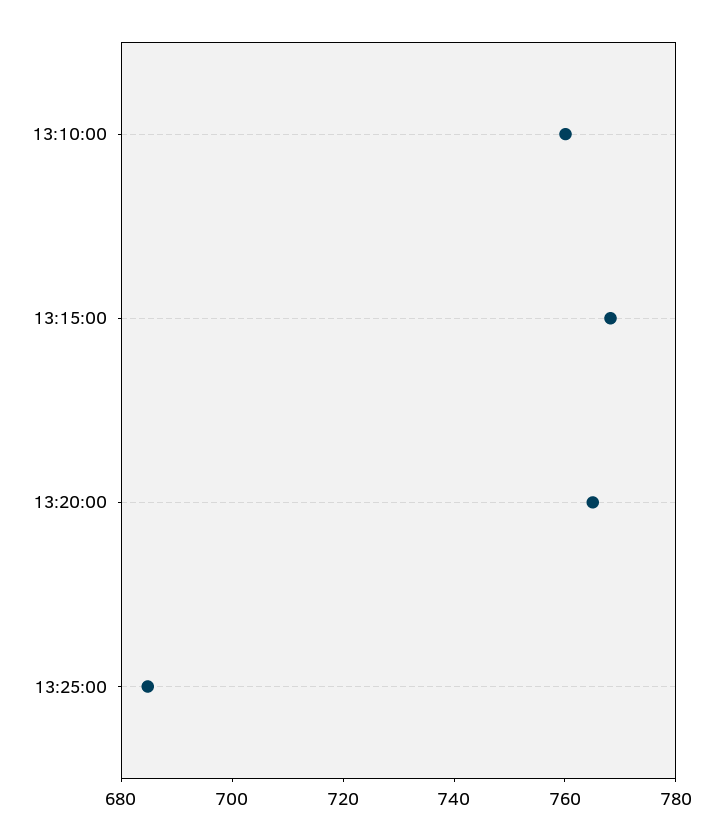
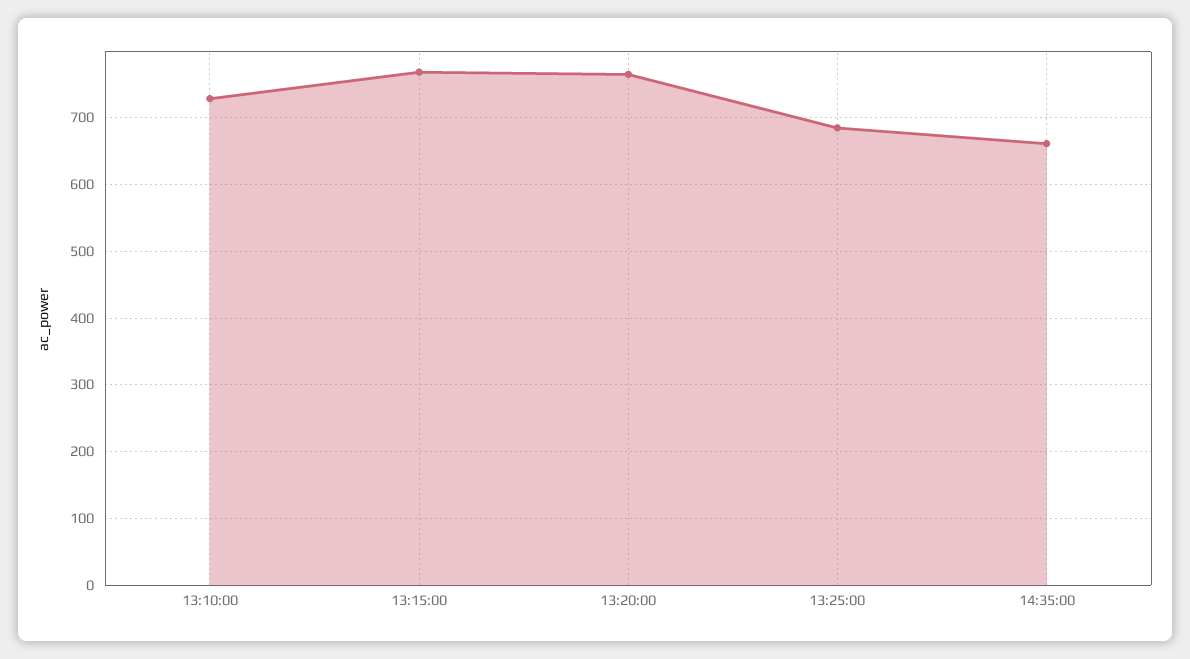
13:10:00: 760 -> 730
14:35:00: none -> 660

